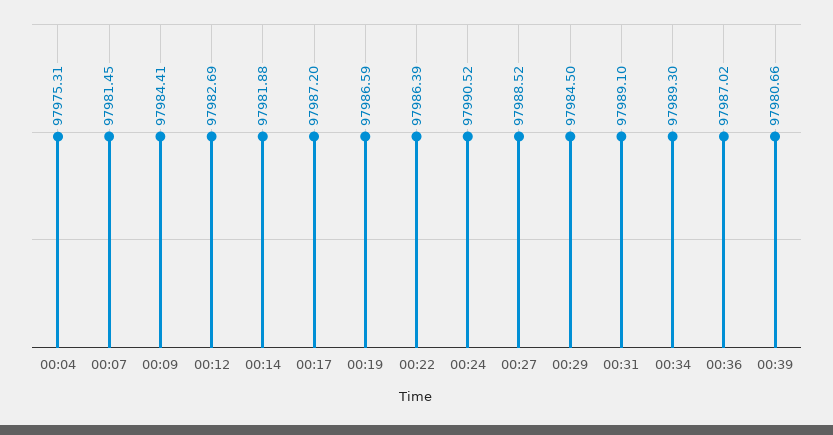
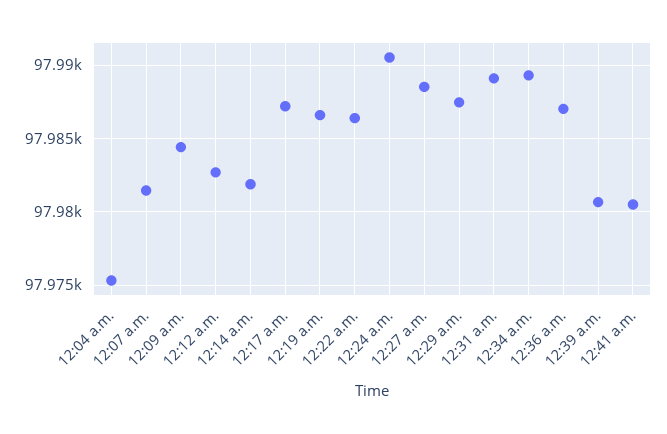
00:29: 97984.5 -> 97987.5
12:41 a.m.: none -> 97980.5

